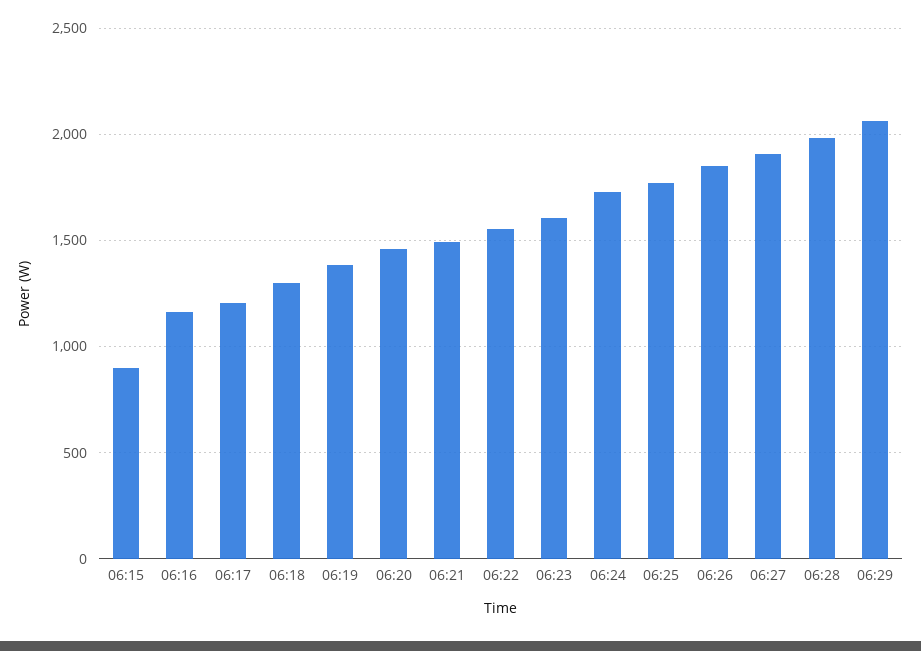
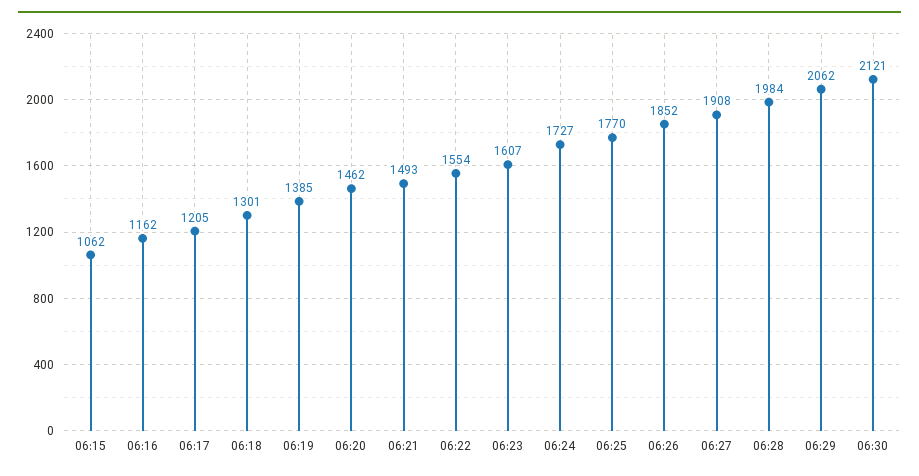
06:15: 900 -> 1062
06:30: none -> 2121

